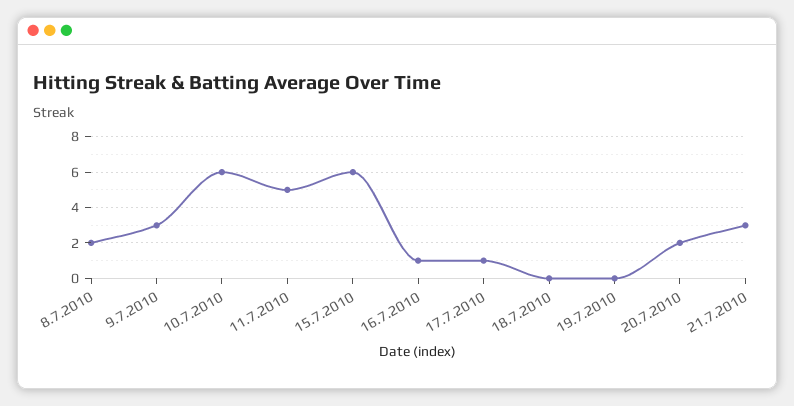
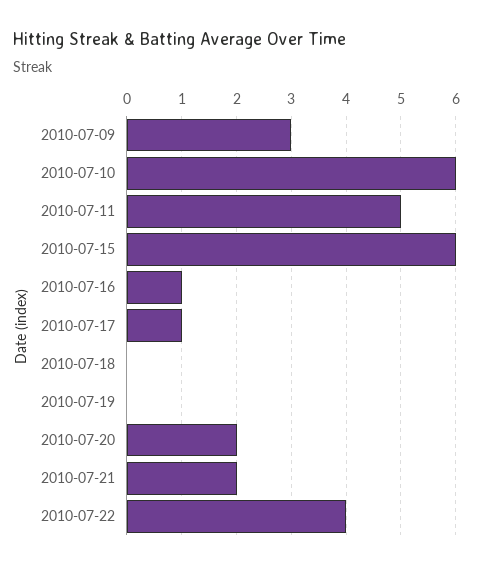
8.7.2010: 2 -> none
21.7.2010: 3 -> 2
2010-07-22: none -> 4

